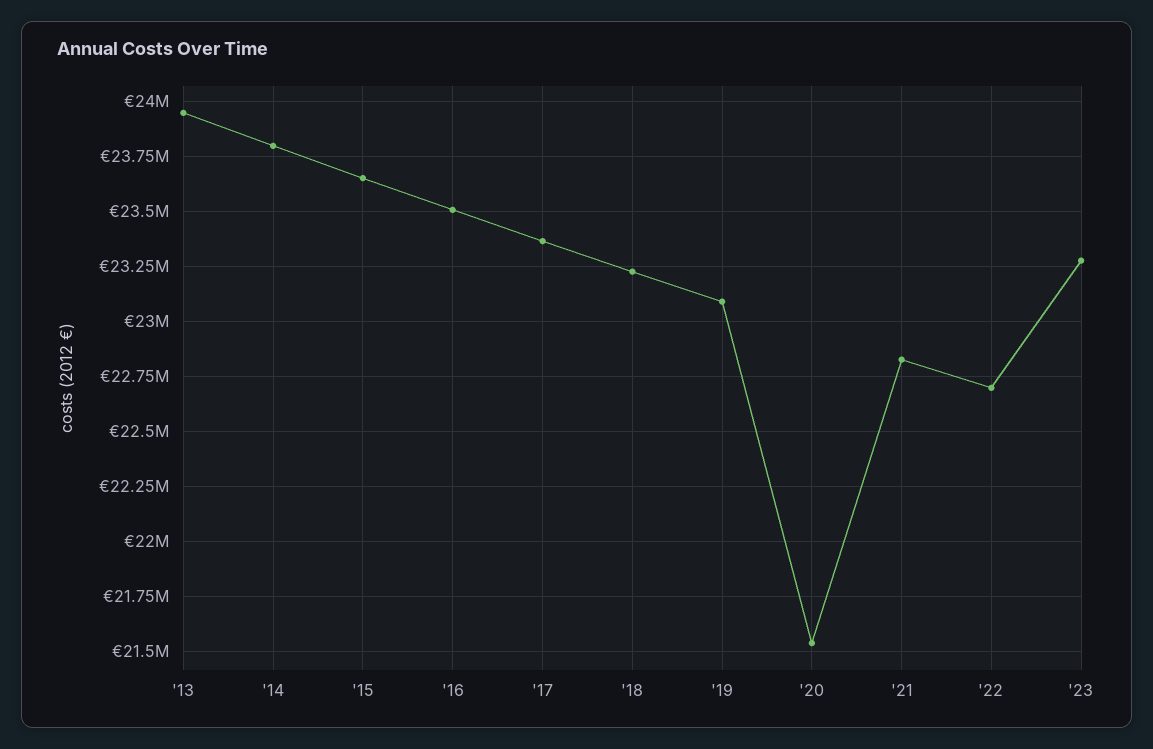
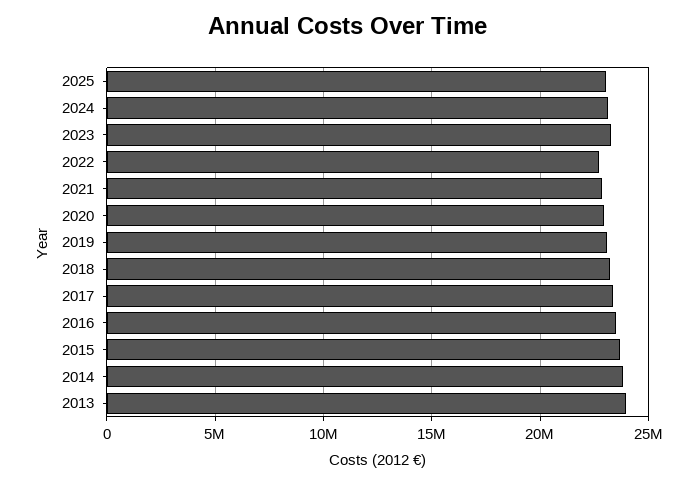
'20: 21550000 -> 23000000
2025: none -> 23000000
2024: none -> 23000000

